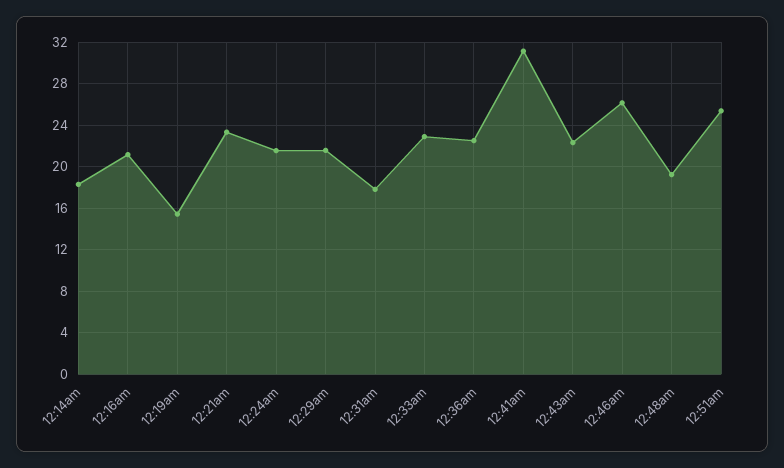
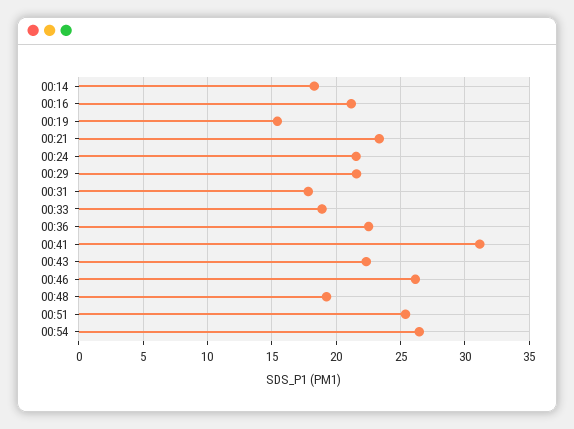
12:33am: 23 -> 19
00:54: none -> 26.5

